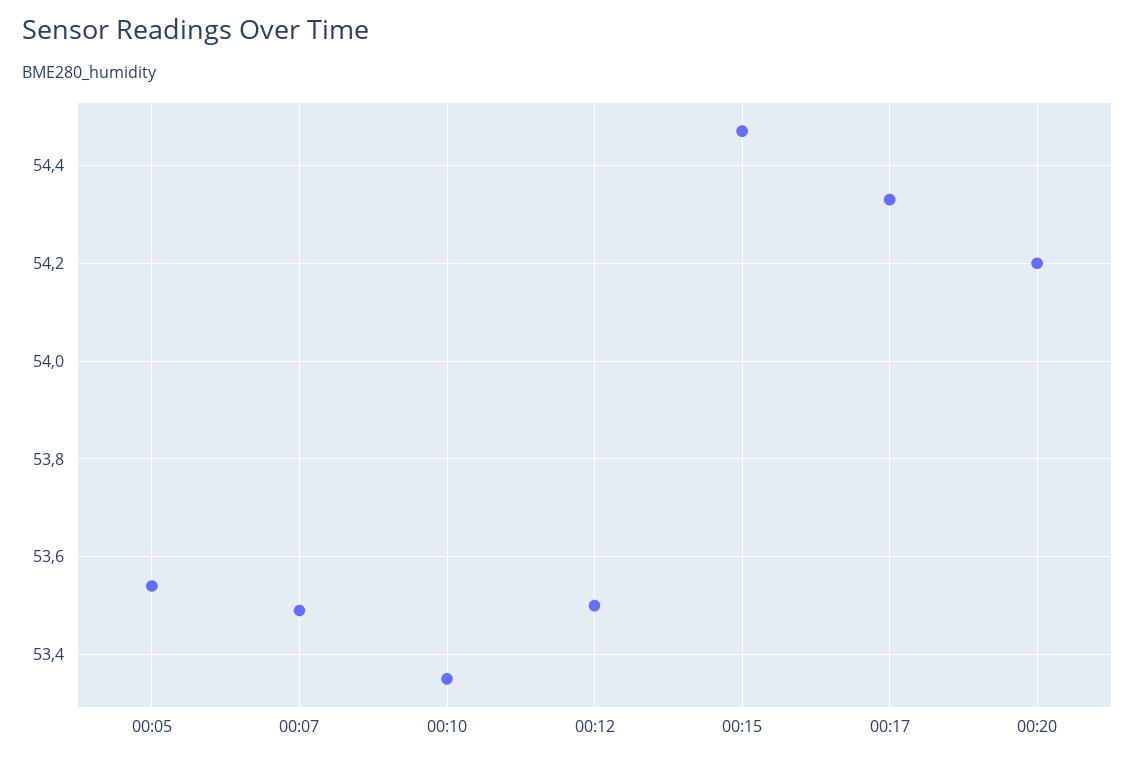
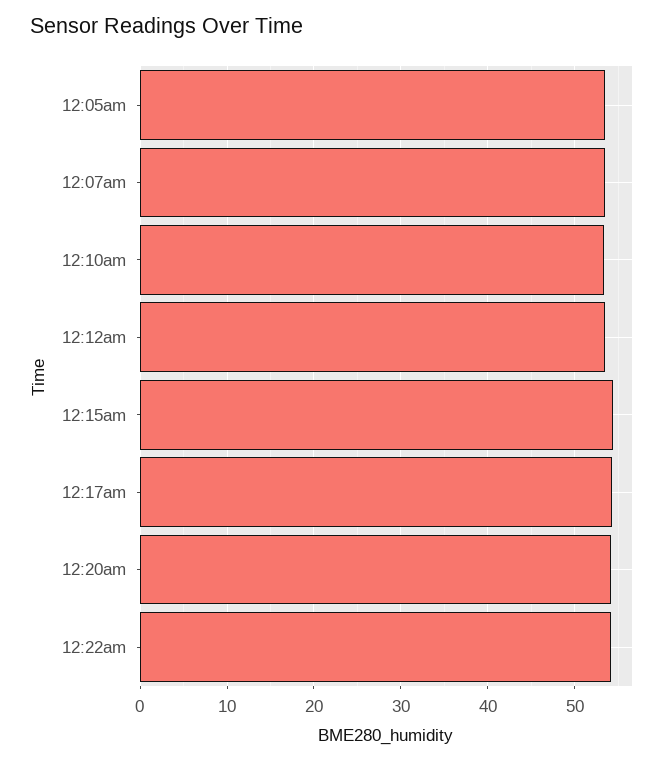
12:22am: none -> 54

